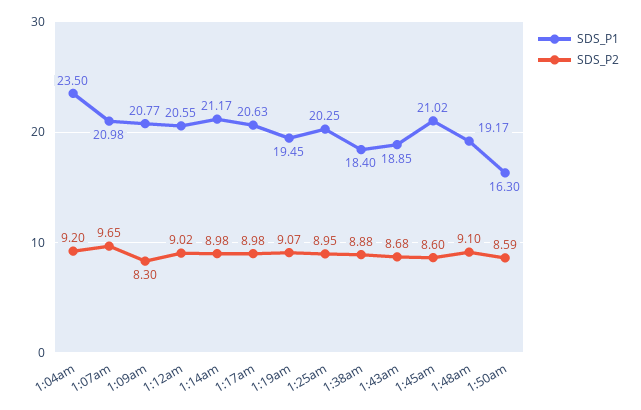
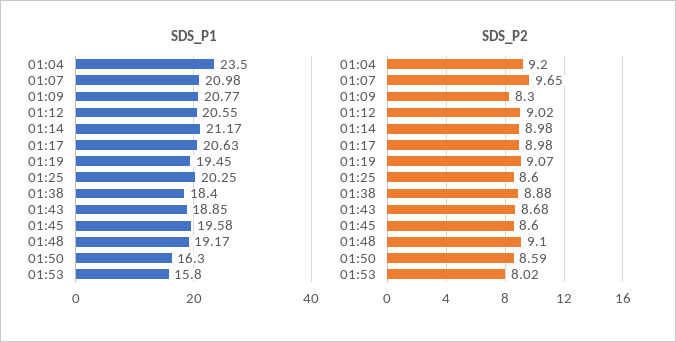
SDS_P2, 1:25am: 8.95 -> 8.6
SDS_P1, 1:45am: 21.02 -> 19.58
SDS_P1, 01:53: none -> 15.8
SDS_P2, 01:53: none -> 8.02

